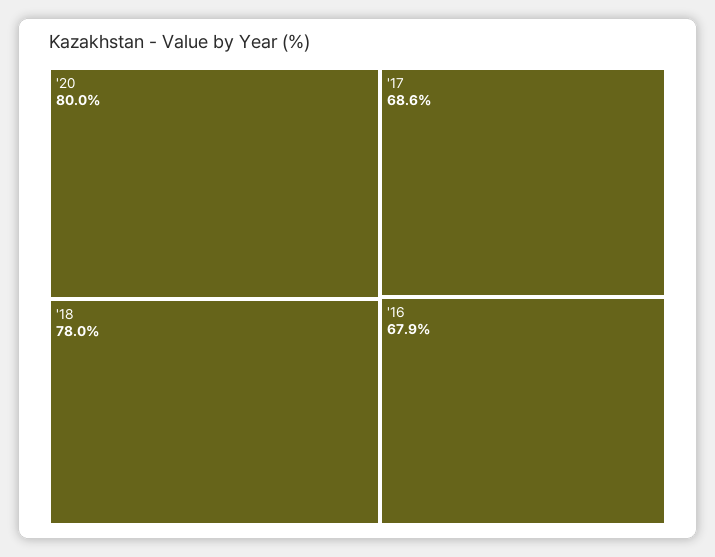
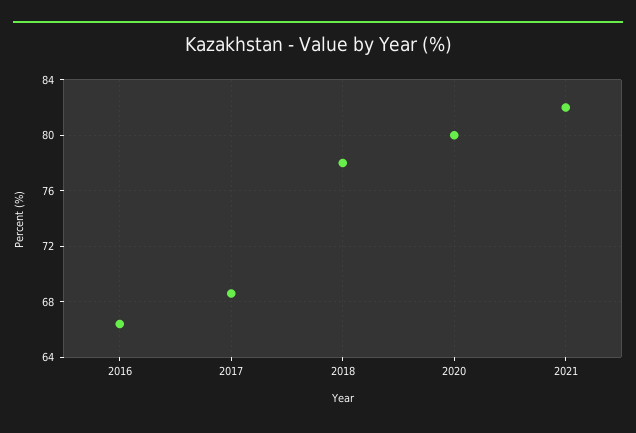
'16: 67.9 -> 66.5
2021: none -> 82

